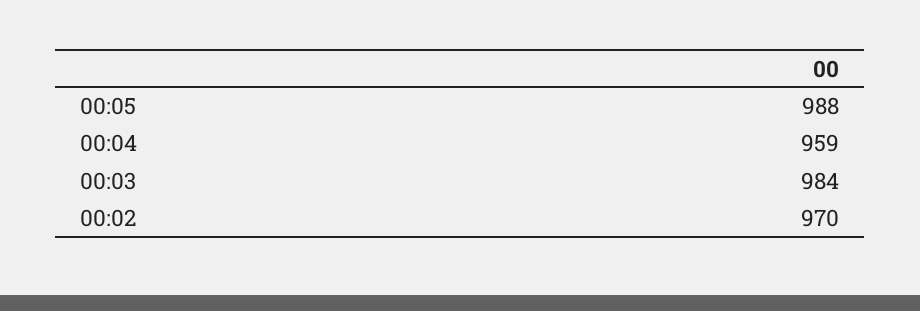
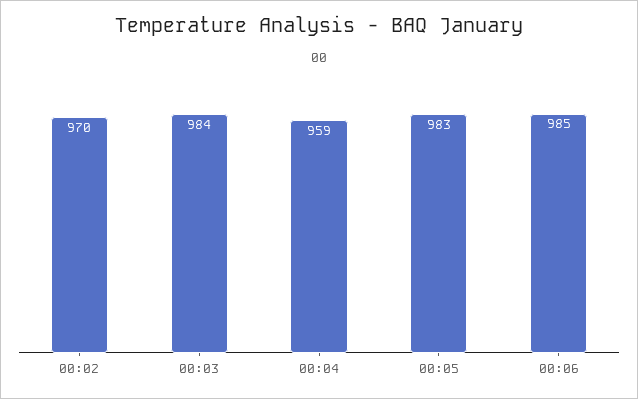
00:05: 988 -> 983
00:06: none -> 985

